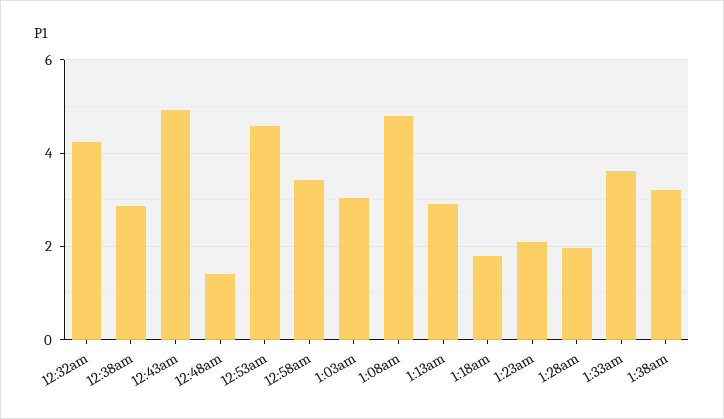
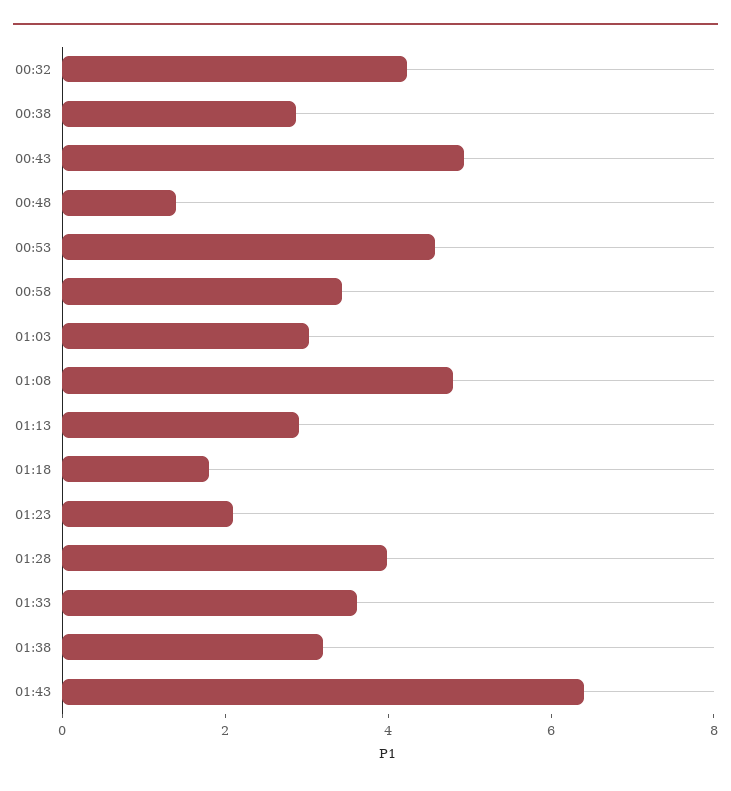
1:28am: 2 -> 4
01:43: none -> 6.5

